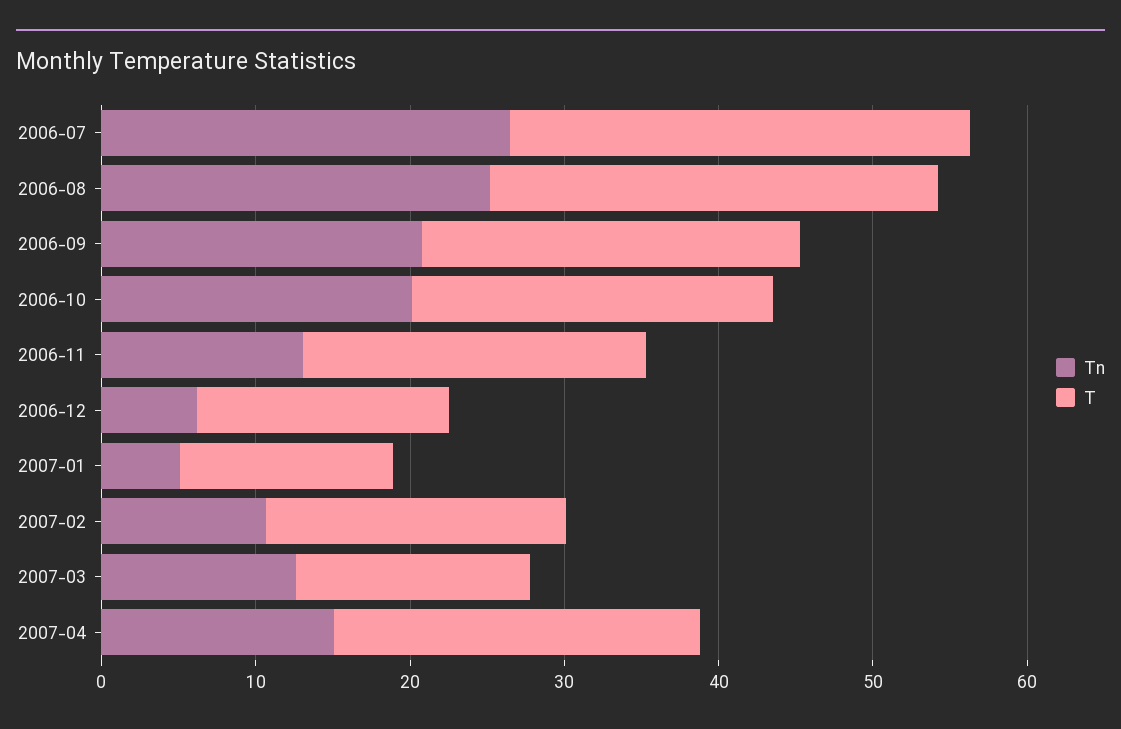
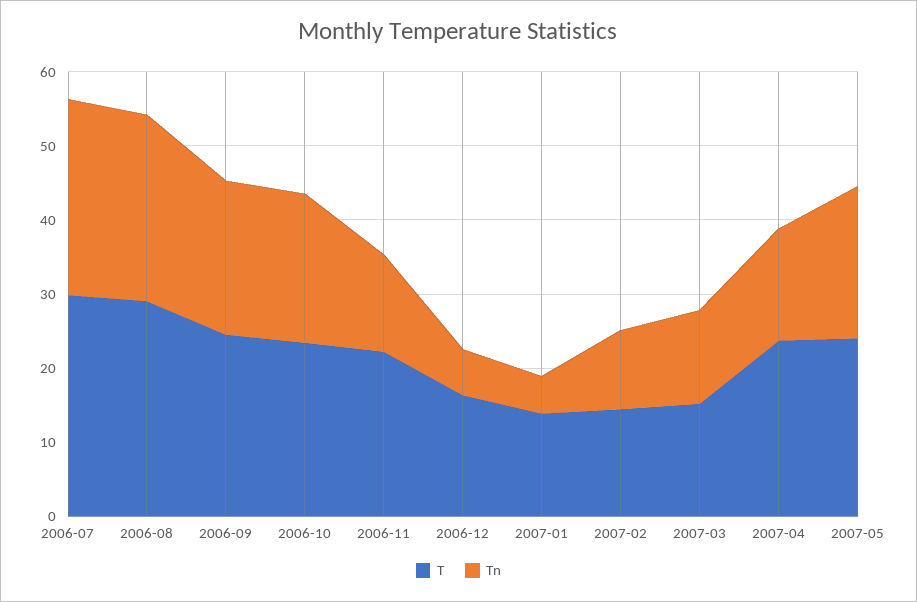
T, 2007-02: 20 -> 14
T, 2007-05: none -> 24
Tn, 2007-05: none -> 20

